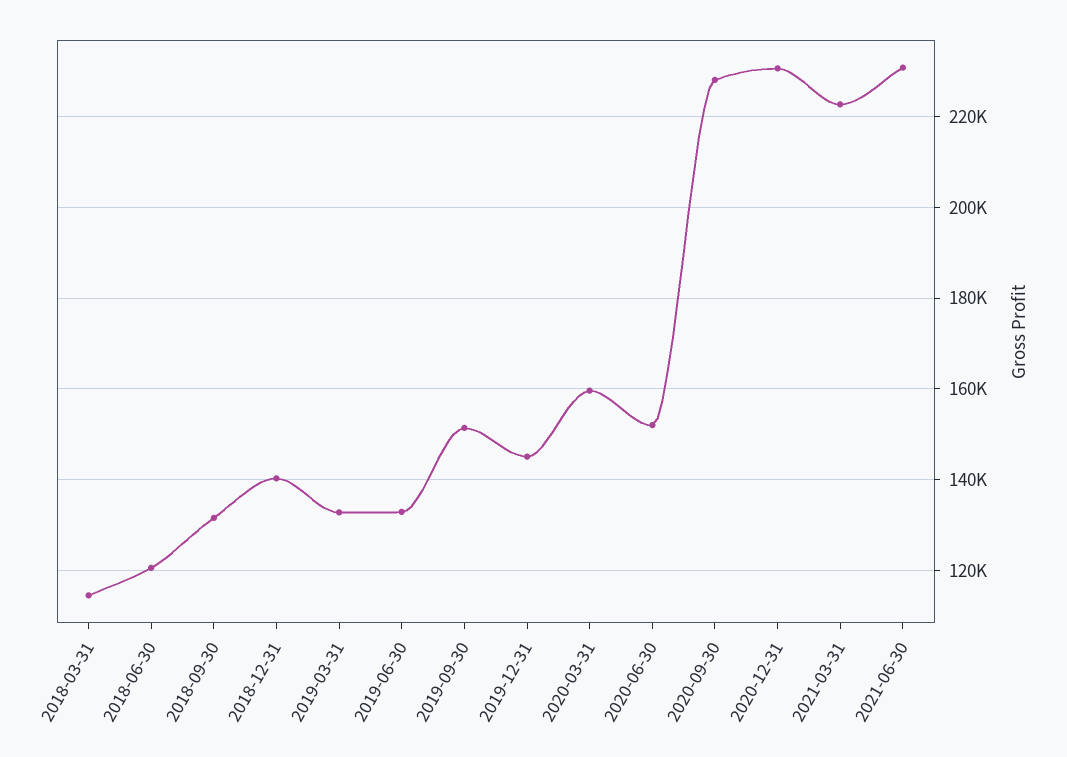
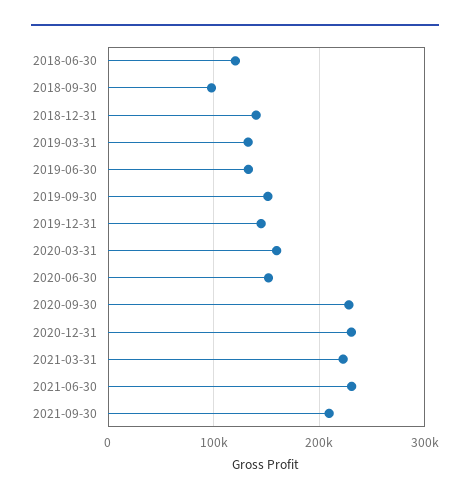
2018-03-31: 114000 -> none
2018-09-30: 132000 -> 100000
2021-09-30: none -> 210000

